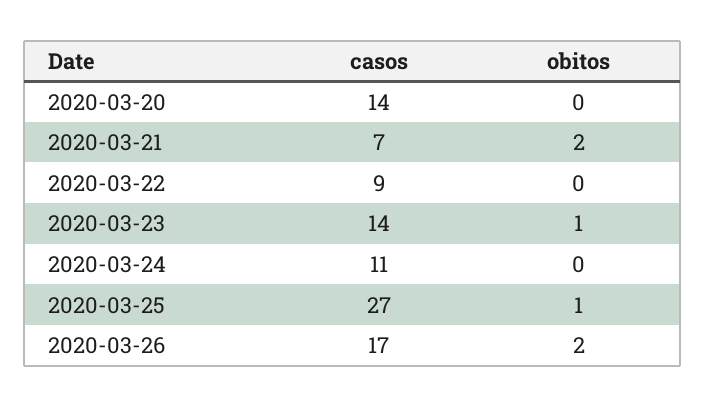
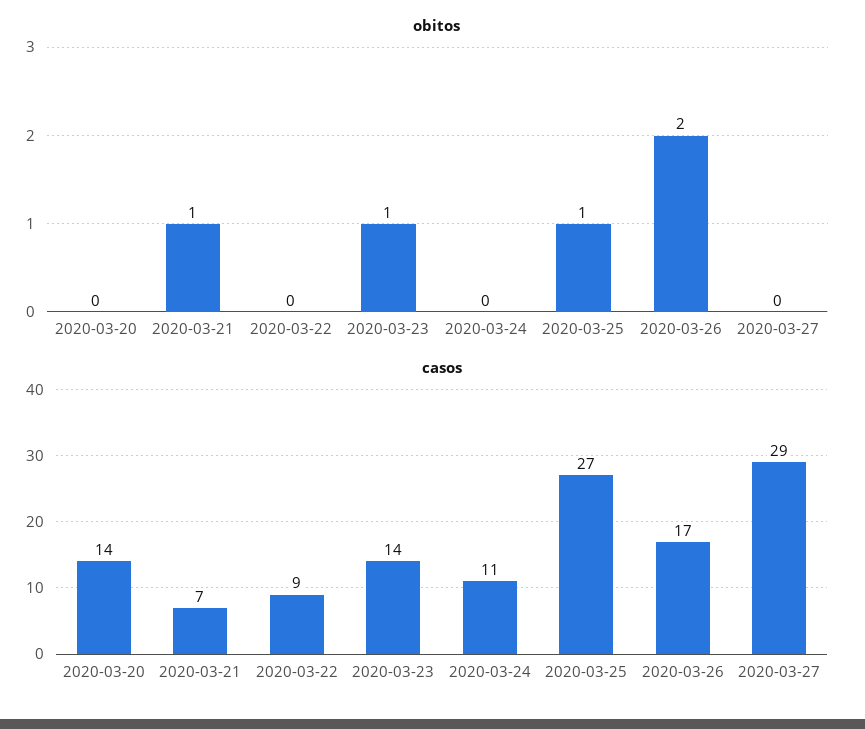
obitos, 2020-03-21: 2 -> 1
obitos, 2020-03-27: none -> 0
casos, 2020-03-27: none -> 29

